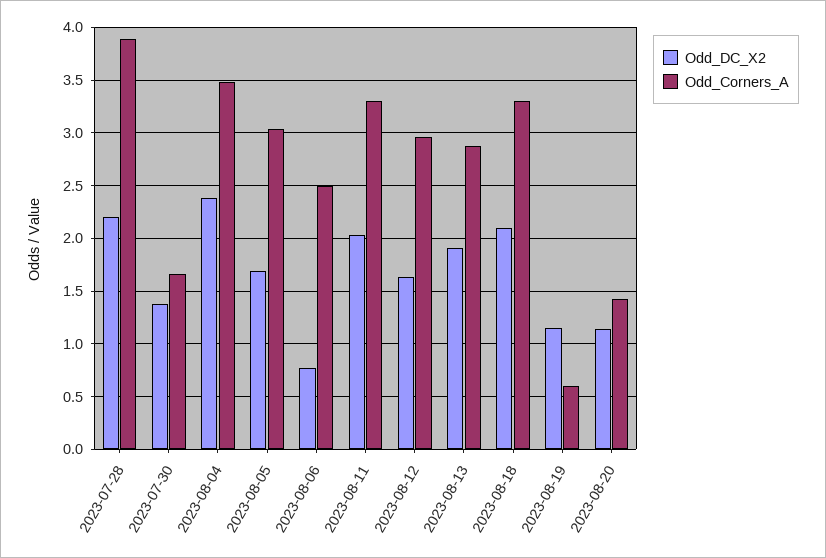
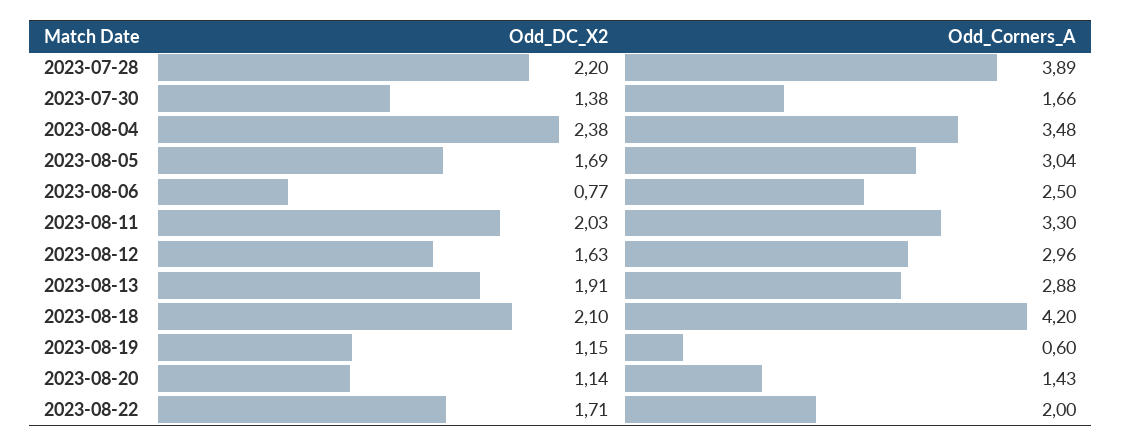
Odd_Corners_A, 2023-08-18: 3.3 -> 4.2
Odd_DC_X2, 2023-08-22: none -> 1.71
Odd_Corners_A, 2023-08-22: none -> 2

